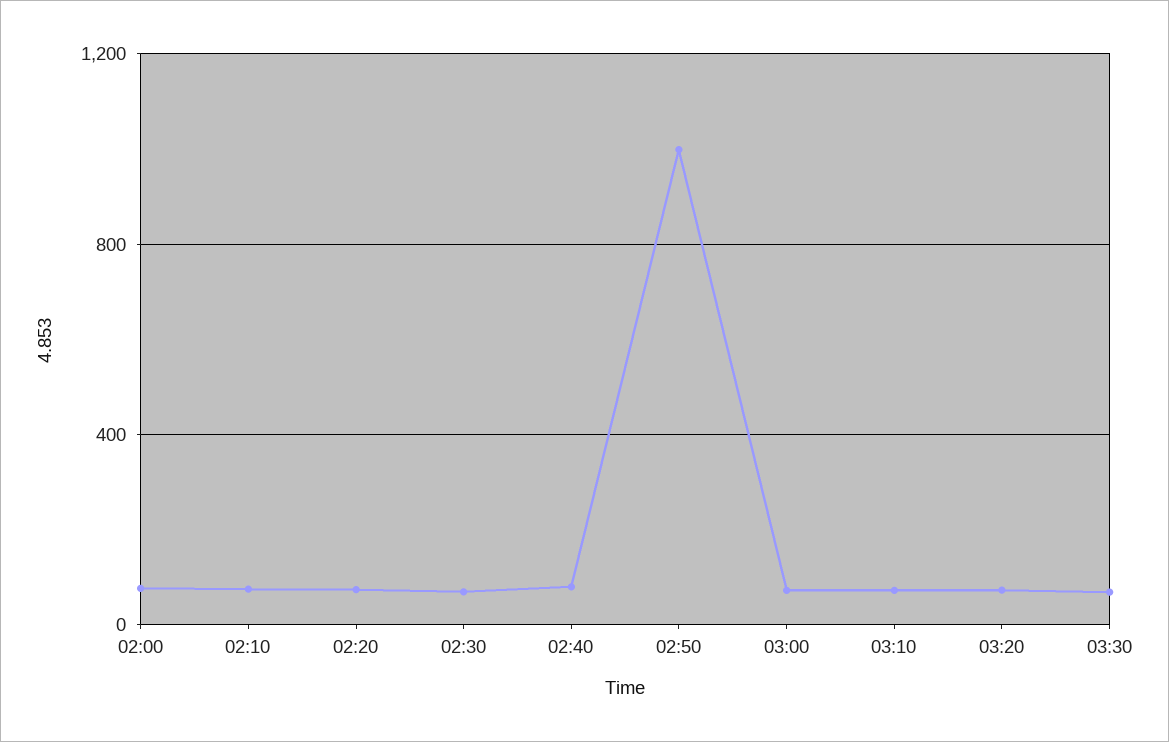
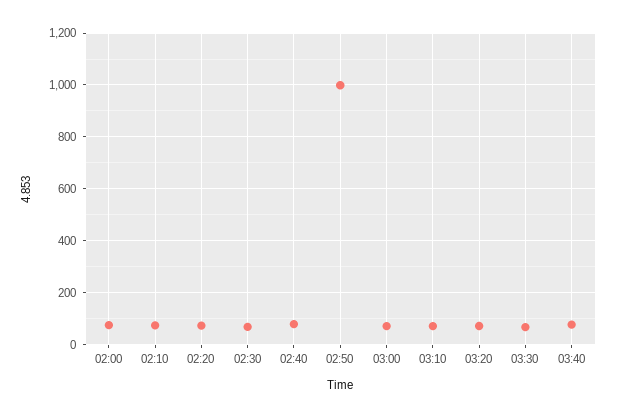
03:40: none -> 75

